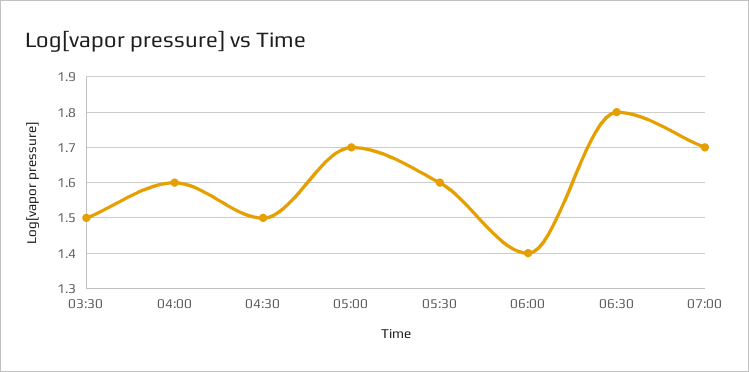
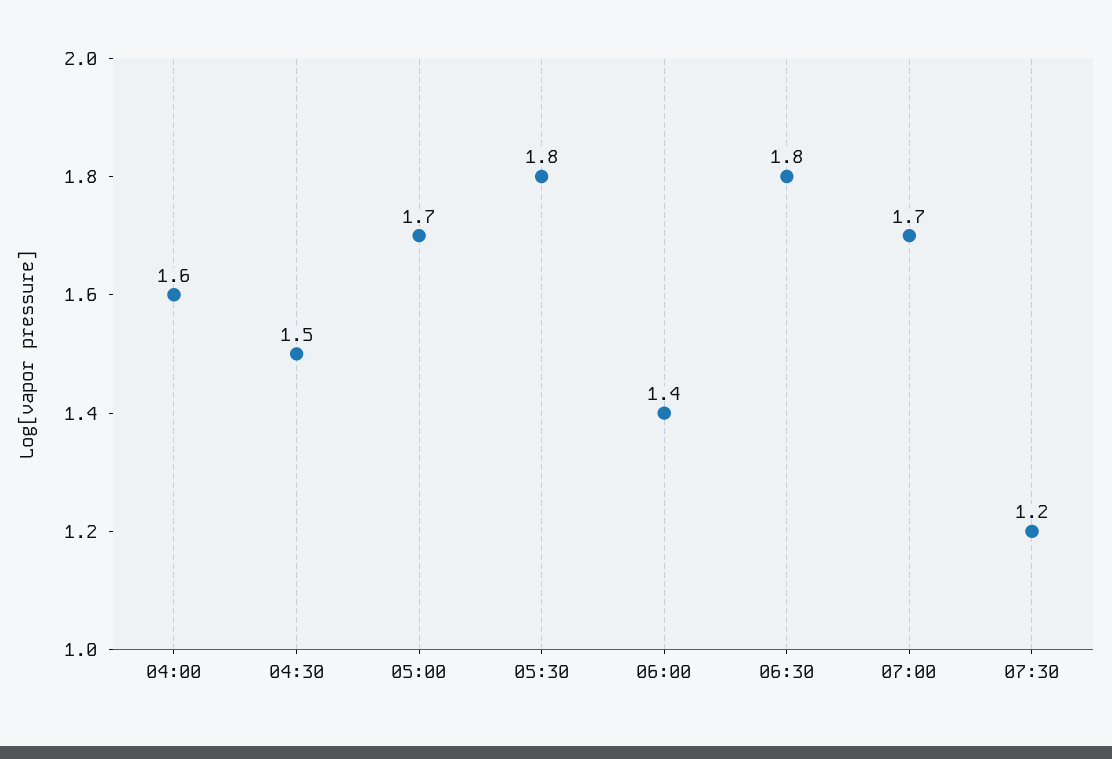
03:30: 1.5 -> none
05:30: 1.6 -> 1.8
07:30: none -> 1.2

